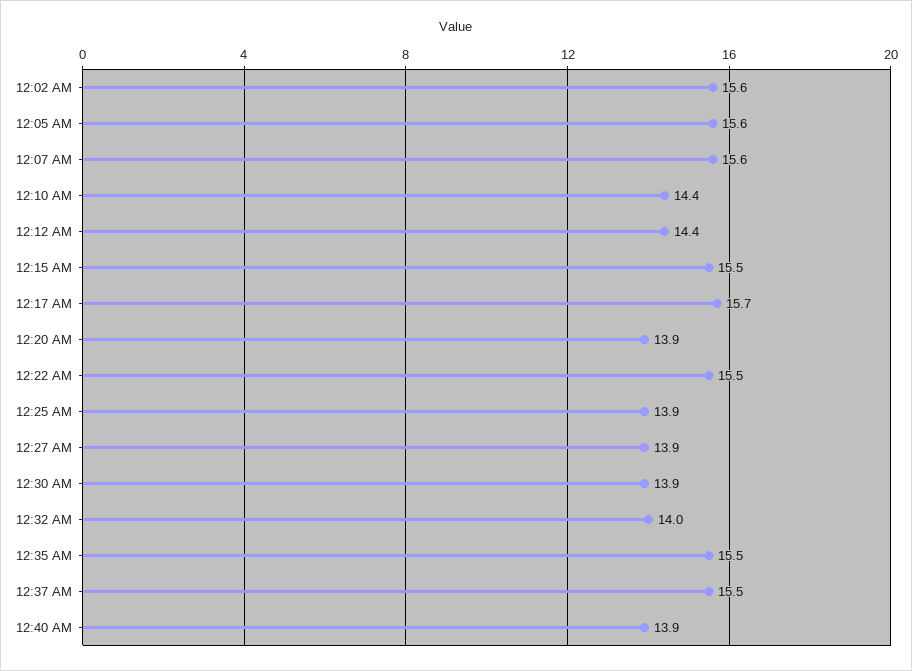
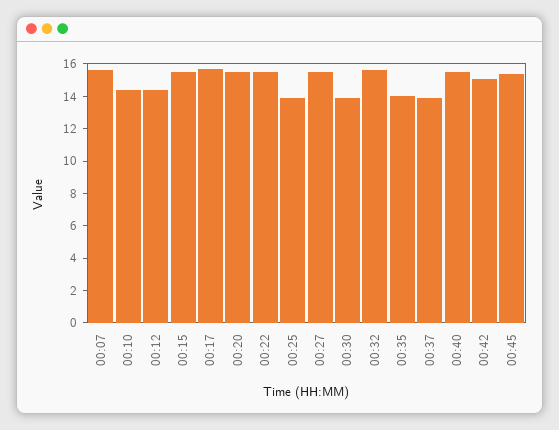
12:02 AM: 15.6 -> none
12:05 AM: 15.6 -> none
12:20 AM: 13.9 -> 15.5
12:27 AM: 13.9 -> 15.5
12:32 AM: 14 -> 15.5
12:35 AM: 15.5 -> 14
12:37 AM: 15.5 -> 14
12:40 AM: 13.9 -> 15.5
00:42: none -> 15
00:45: none -> 15.5

